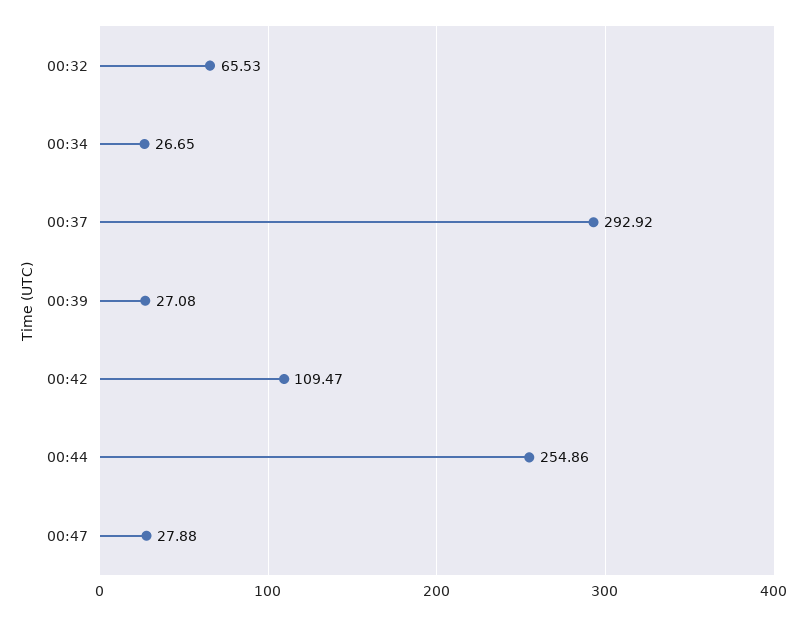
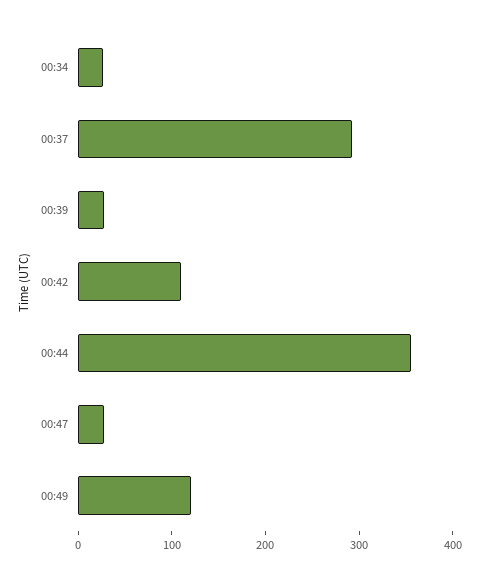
00:32: 65.53 -> none
00:44: 254.86 -> 360
00:49: none -> 120

